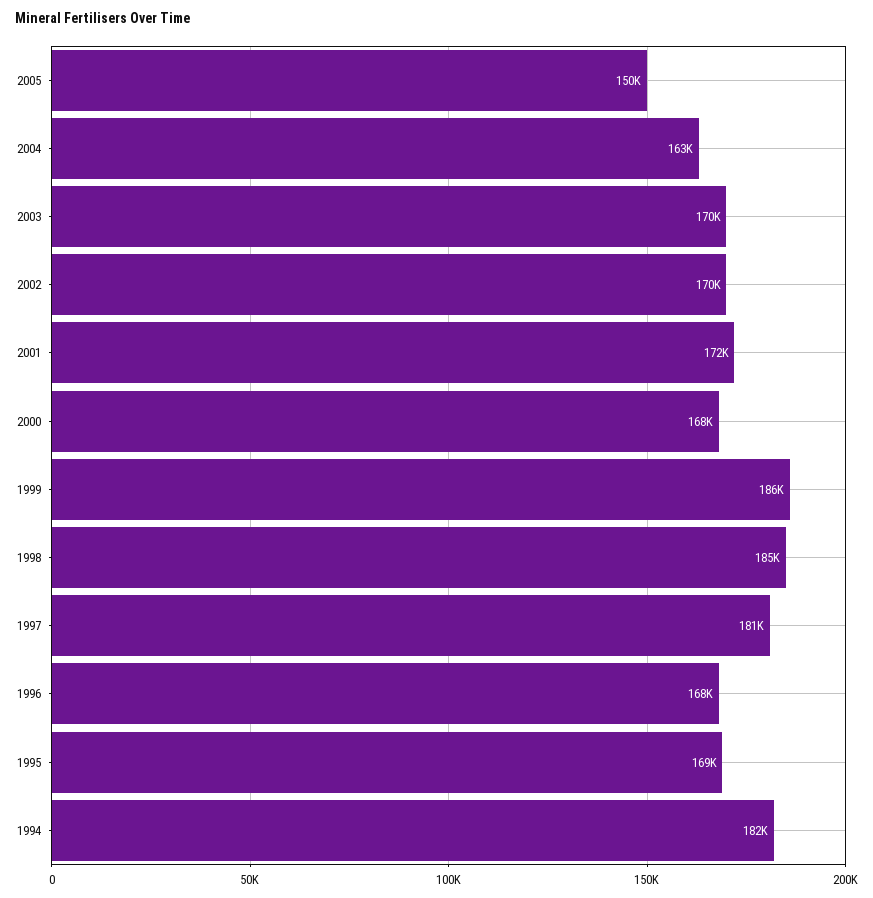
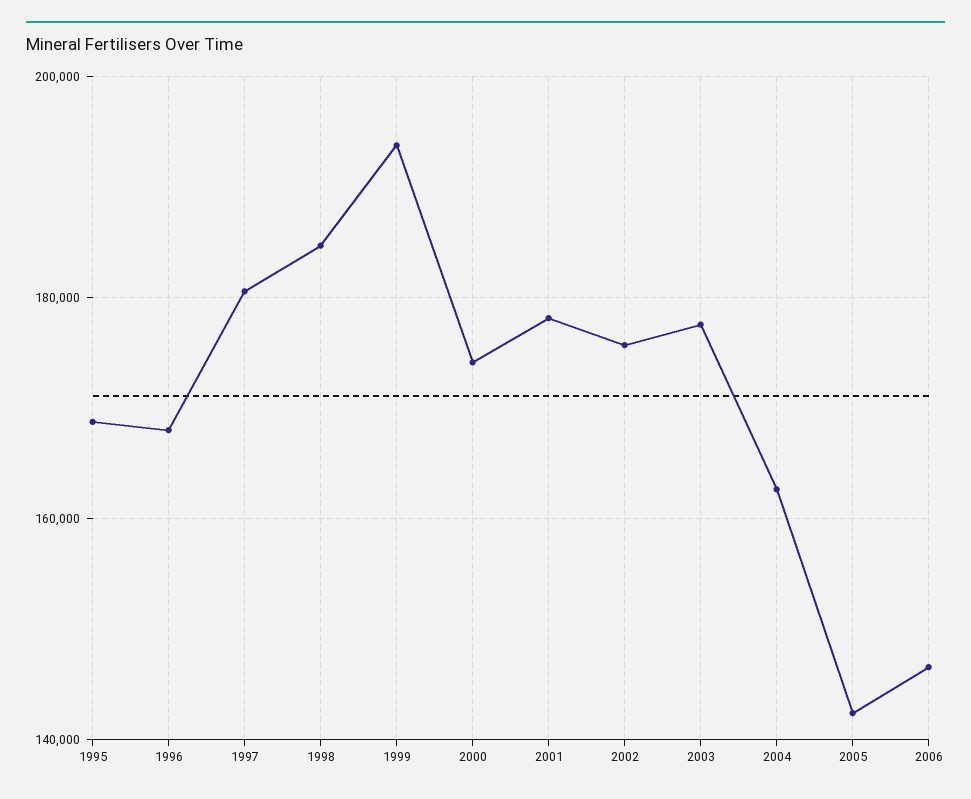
2005: 150000 -> 142000
2003: 170000 -> 178000
2002: 170000 -> 176000
2001: 172000 -> 178000
2000: 168000 -> 174000
1999: 186000 -> 194000
1994: 182000 -> none
2006: none -> 146000

